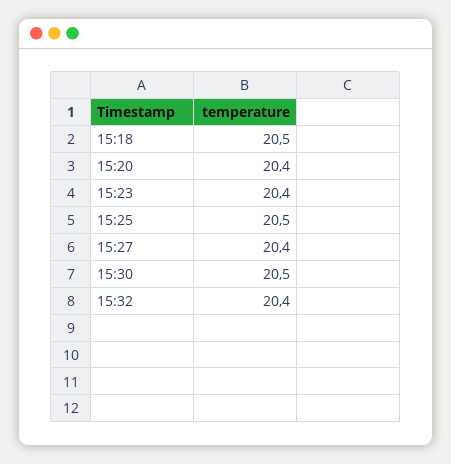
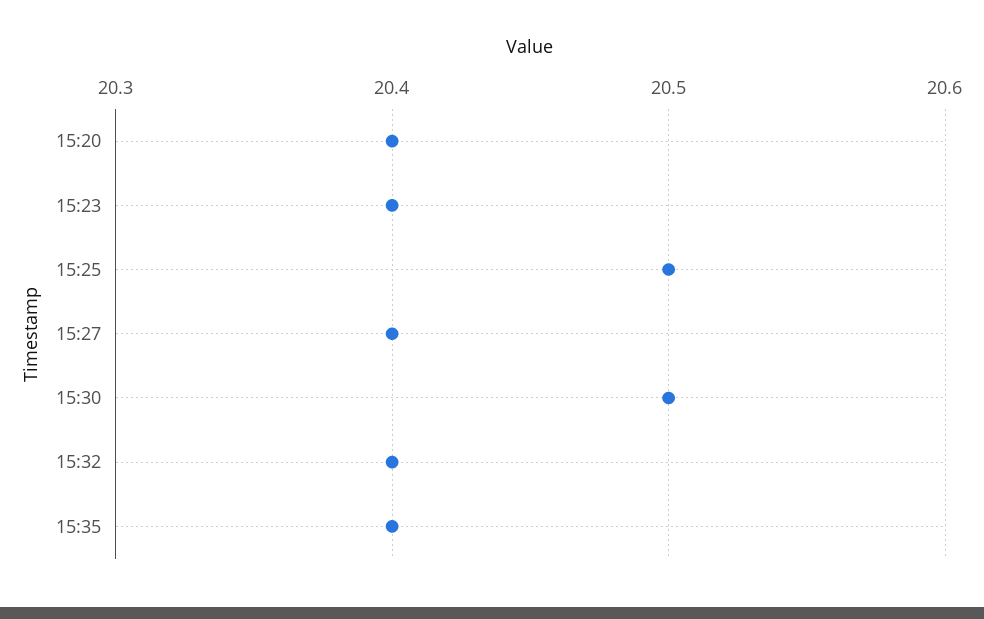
15:18: 20.5 -> none
15:35: none -> 20.4

